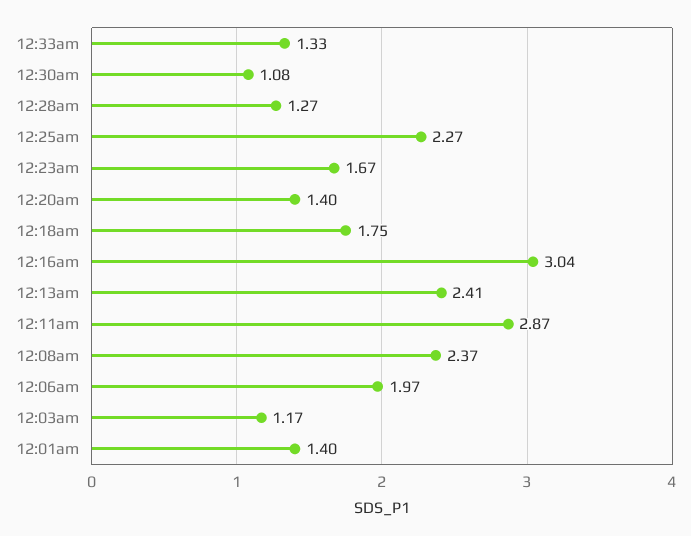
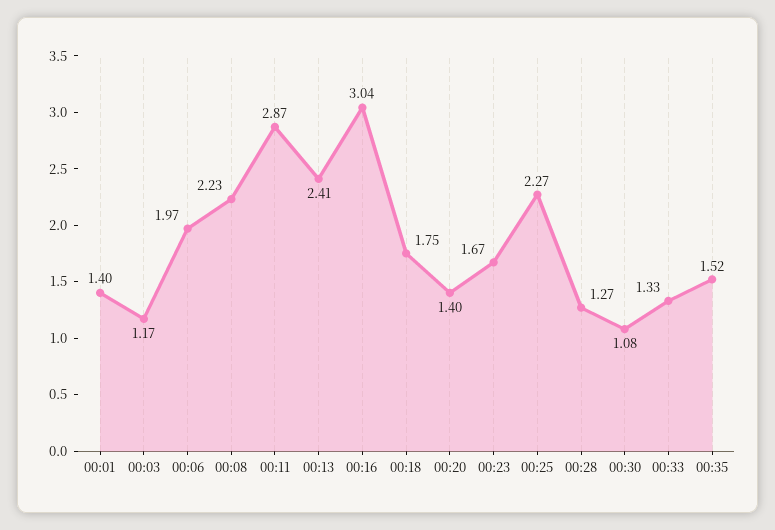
12:08am: 2.37 -> 2.23
00:35: none -> 1.52

